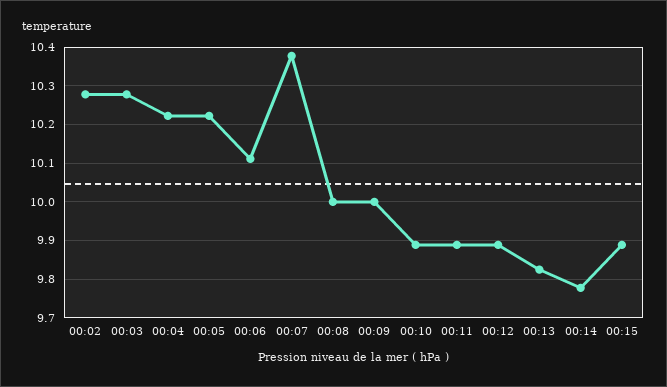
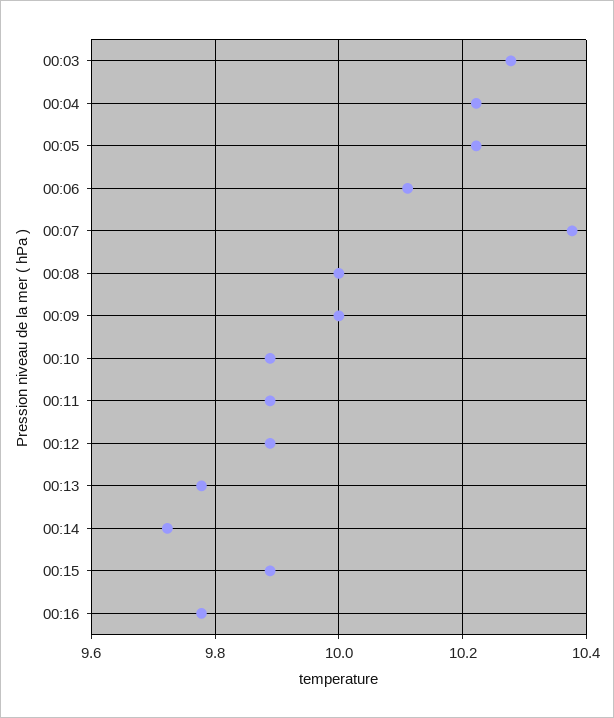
00:02: 10.28 -> none
00:13: 9.82 -> 9.78
00:14: 9.78 -> 9.72
00:16: none -> 9.78

